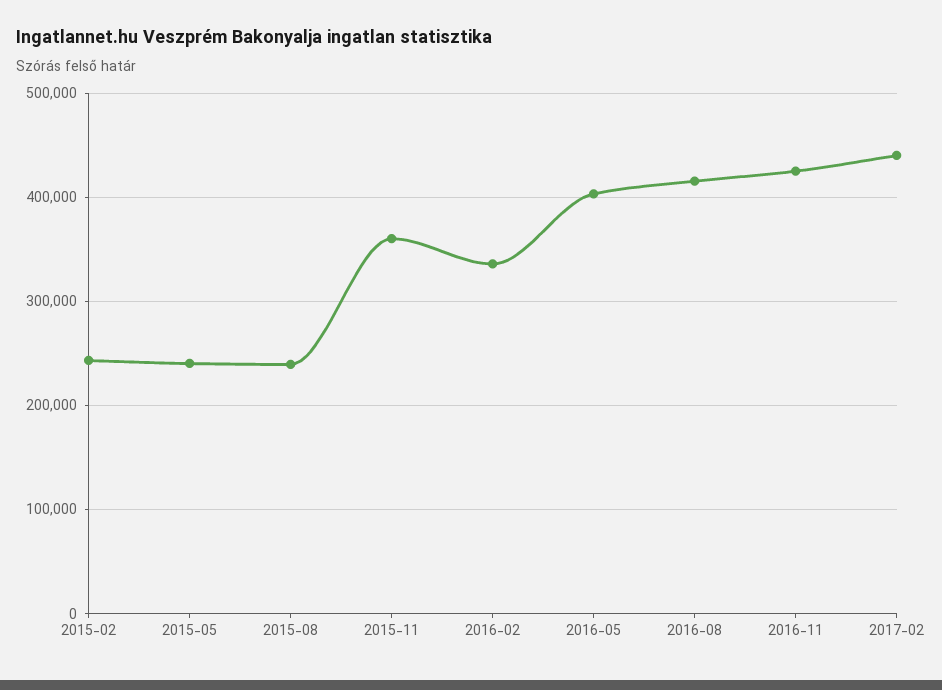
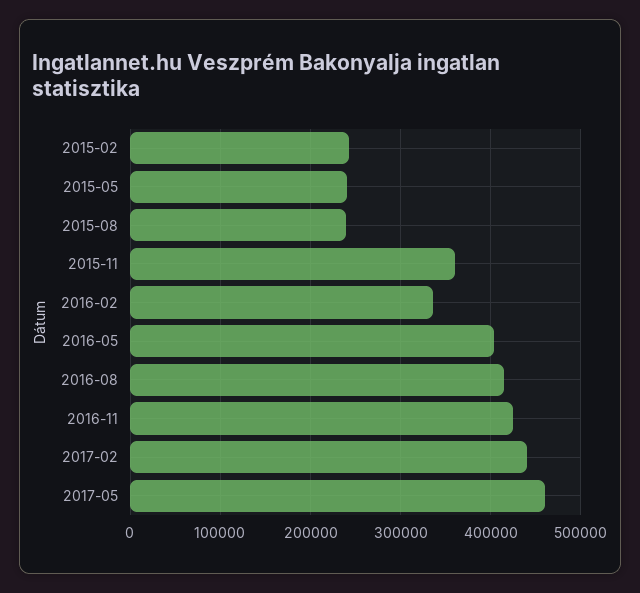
2017-05: none -> 460000

